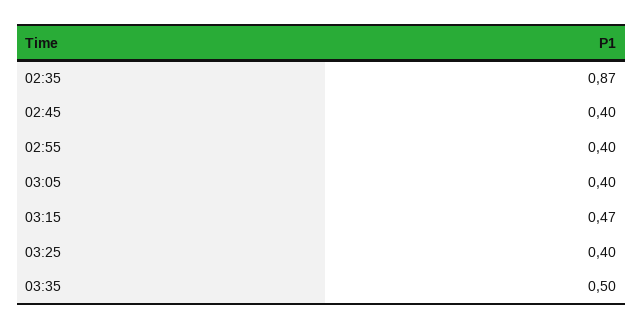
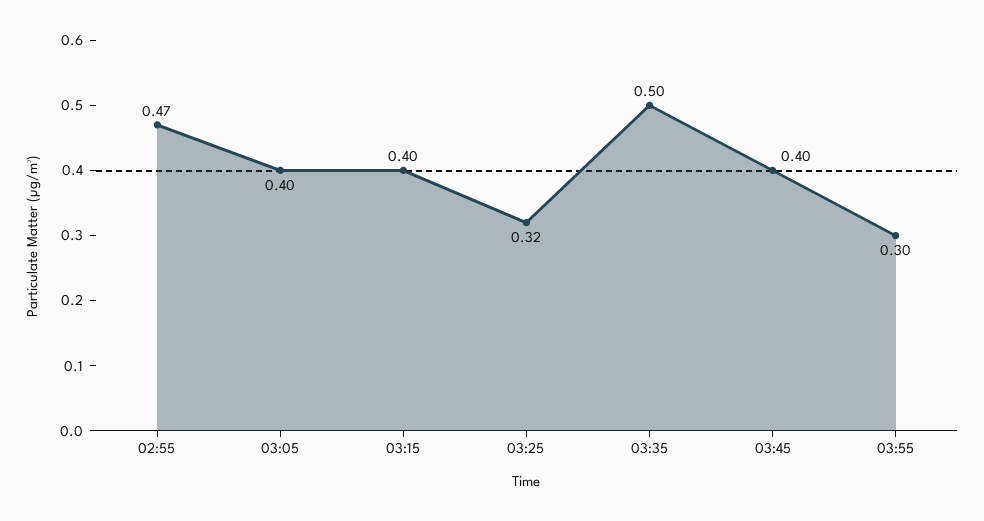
02:35: 0.87 -> none
02:45: 0.4 -> none
02:55: 0.4 -> 0.47
03:15: 0.47 -> 0.4
03:25: 0.4 -> 0.32
03:45: none -> 0.4
03:55: none -> 0.3

